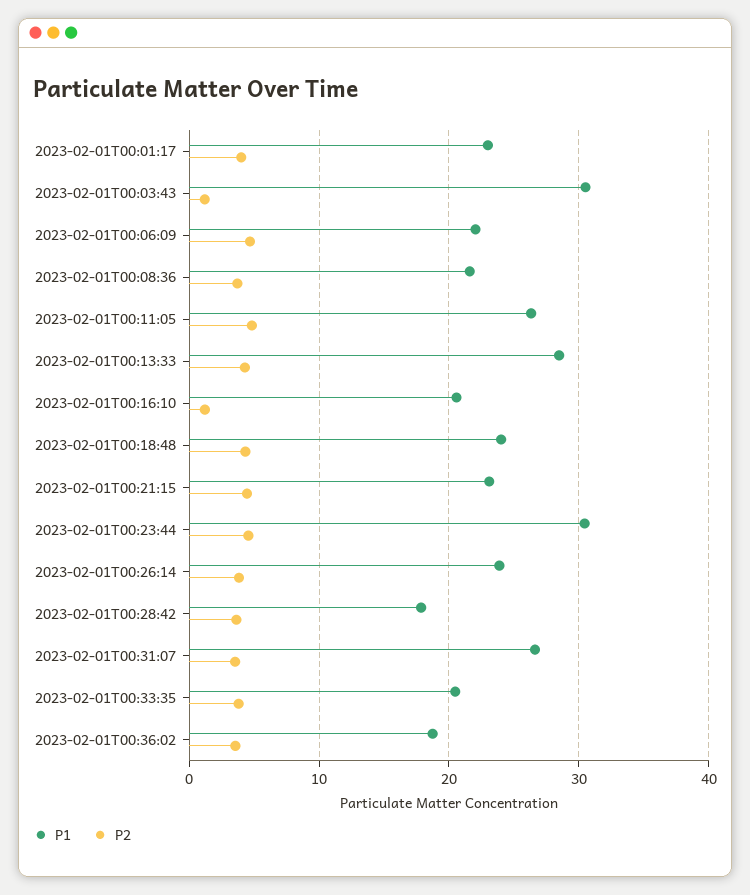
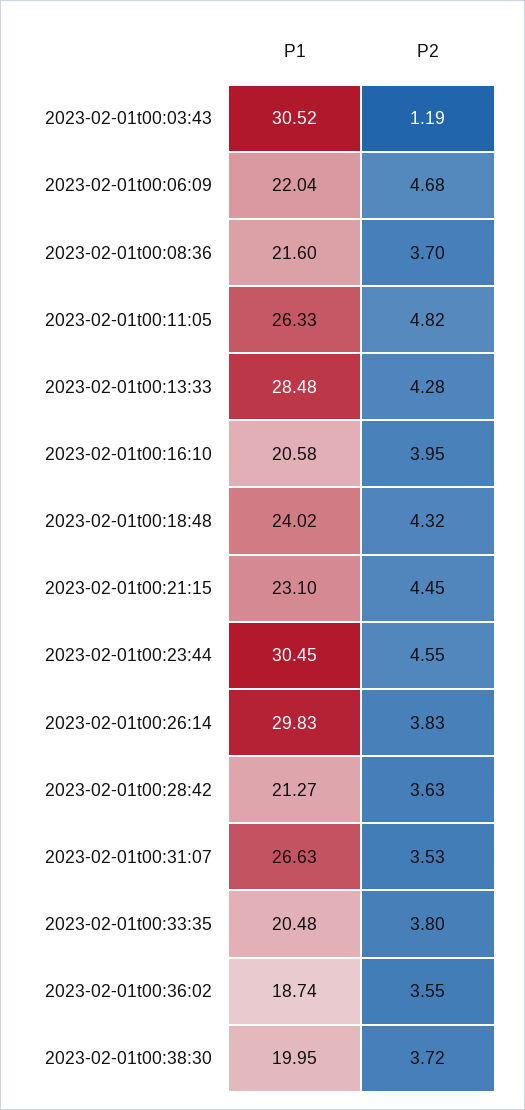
P1, 2023-02-01T00:01:17: 23 -> none
P2, 2023-02-01T00:01:17: 4 -> none
P2, 2023-02-01T00:16:10: 1 -> 3.95
P1, 2023-02-01T00:26:14: 24 -> 29.83
P1, 2023-02-01T00:28:42: 18 -> 21.27
P1, 2023-02-01t00:38:30: none -> 19.95
P2, 2023-02-01t00:38:30: none -> 3.72

